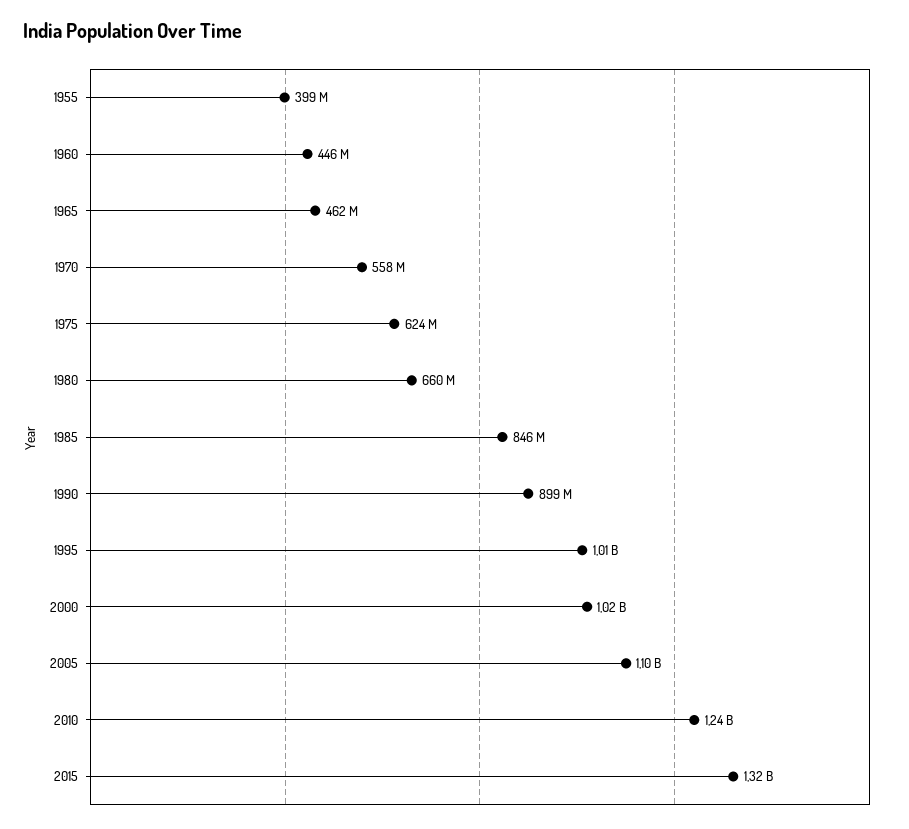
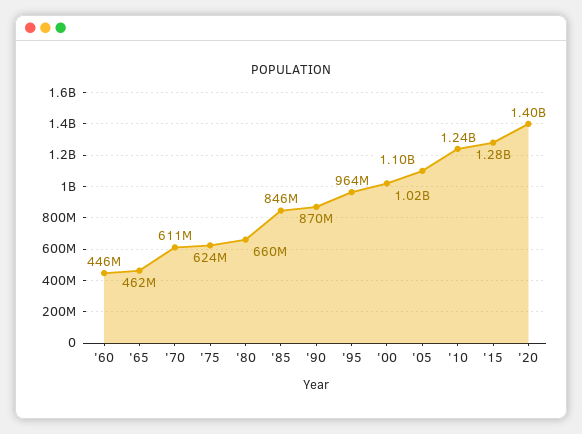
1955: 399000000 -> none
1970: 558000000 -> 611000000
1990: 899000000 -> 870000000
1995: 1010000000 -> 964000000
2015: 1320000000 -> 1280000000
'20: none -> 1400000000

